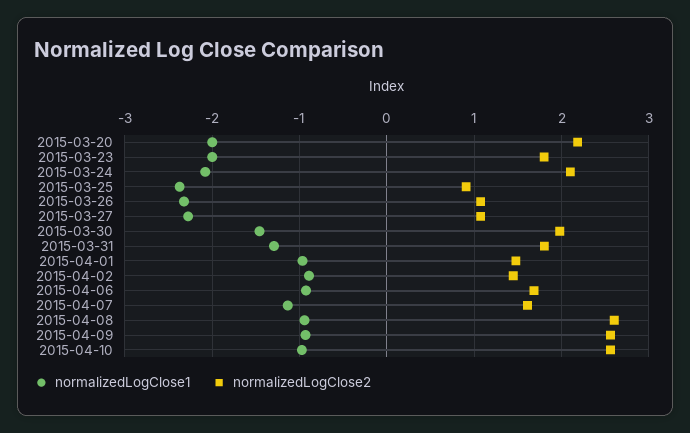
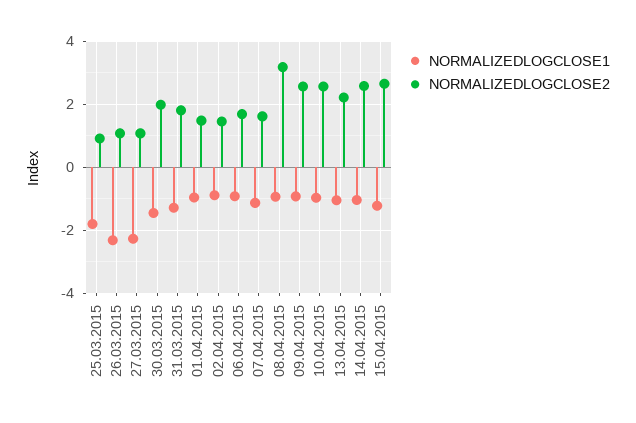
normalizedLogClose1, 2015-03-20: -2 -> none
normalizedLogClose2, 2015-03-20: 2.2 -> none
normalizedLogClose1, 2015-03-23: -2 -> none
normalizedLogClose2, 2015-03-23: 1.8 -> none
normalizedLogClose1, 2015-03-24: -2.1 -> none
normalizedLogClose2, 2015-03-24: 2.1 -> none
normalizedLogClose1, 2015-03-25: -2.4 -> -1.8
normalizedLogClose2, 2015-04-08: 2.6 -> 3.2
normalizedLogClose1, 13.04.2015: none -> -1
normalizedLogClose2, 13.04.2015: none -> 2.2
normalizedLogClose1, 14.04.2015: none -> -1
normalizedLogClose2, 14.04.2015: none -> 2.6
normalizedLogClose1, 15.04.2015: none -> -1.2
normalizedLogClose2, 15.04.2015: none -> 2.6

